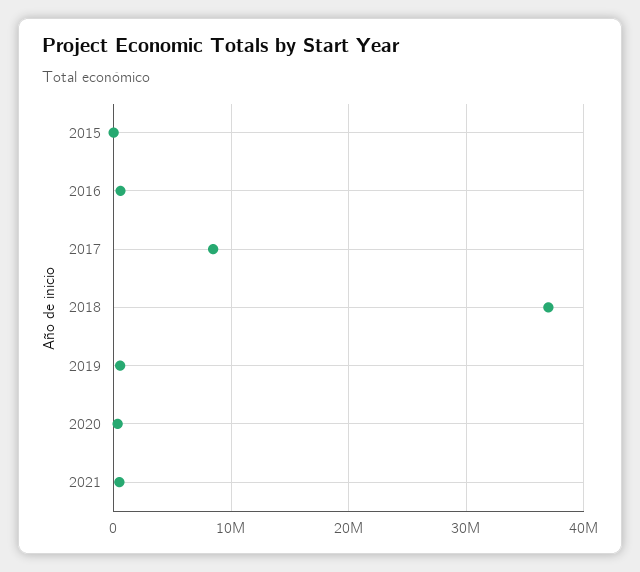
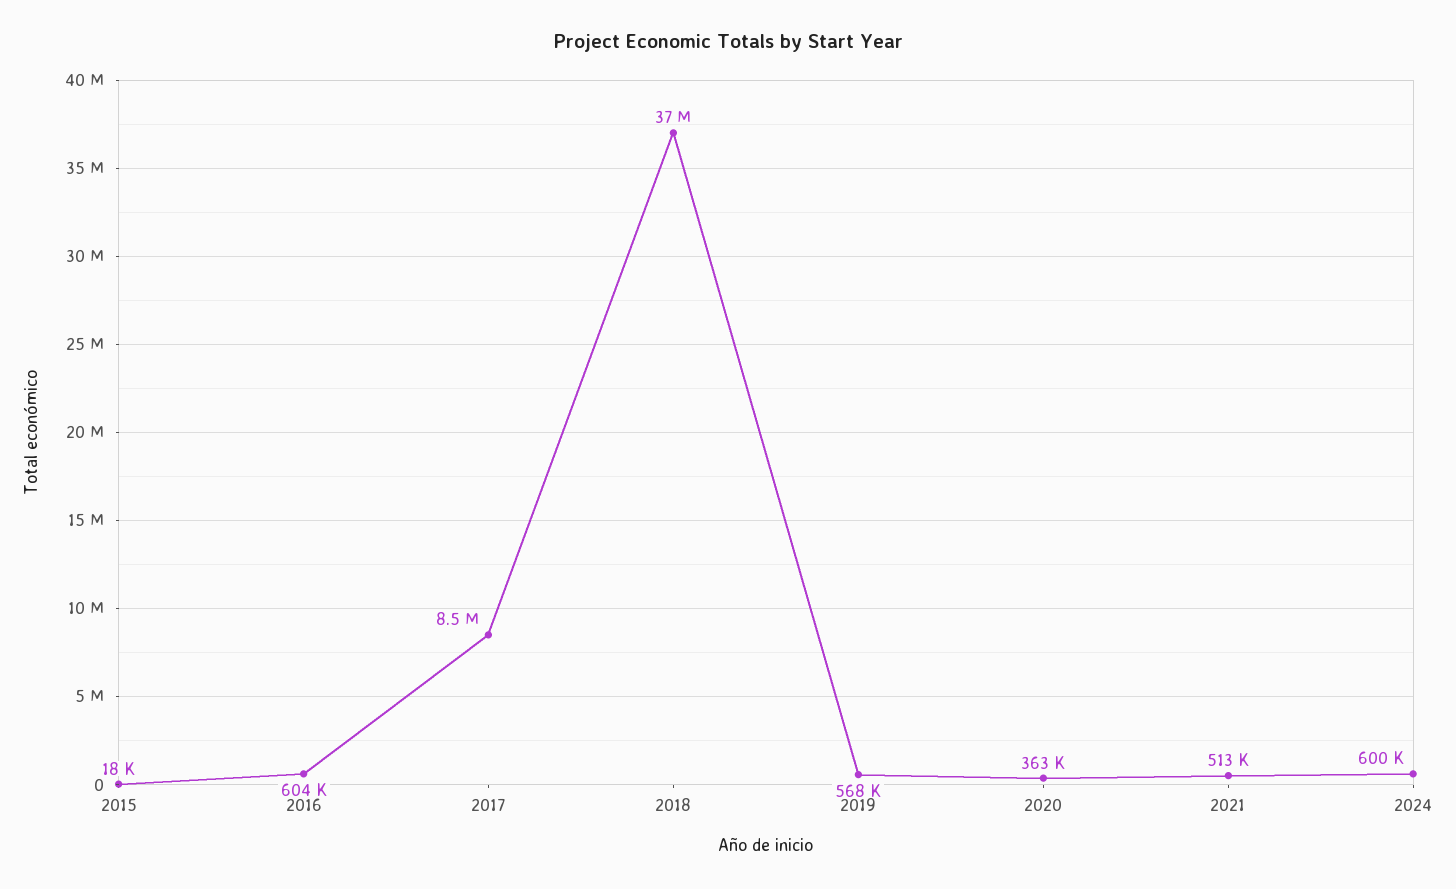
2024: none -> 600000

